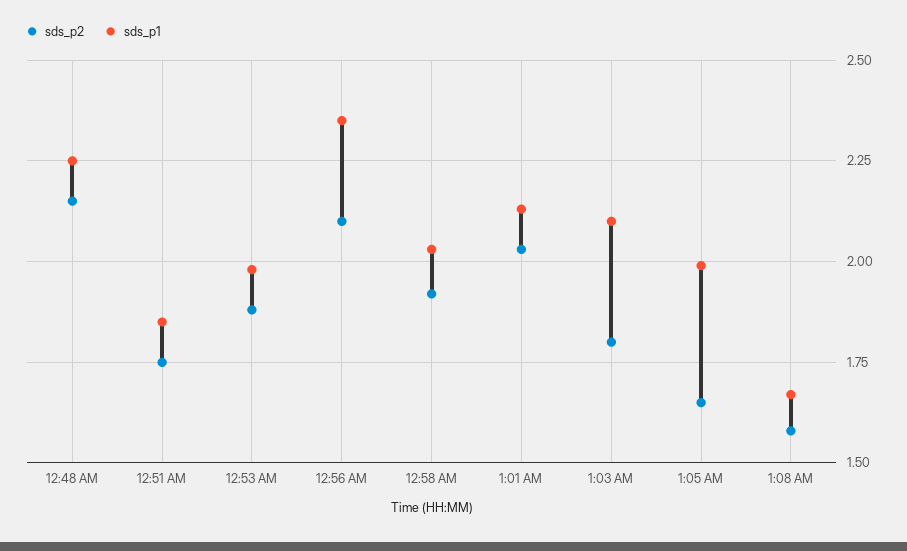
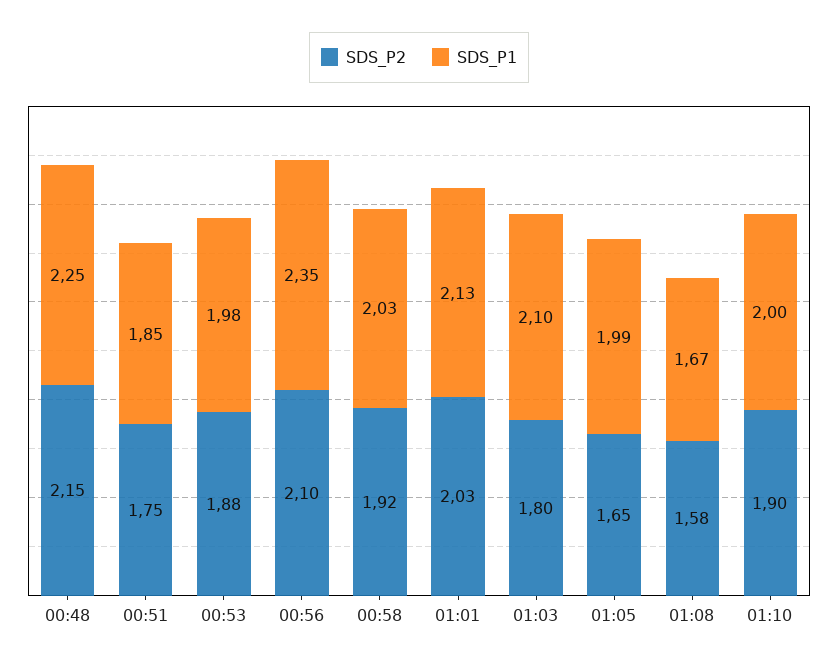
sds_p2, 01:10: none -> 1.9
sds_p1, 01:10: none -> 2

